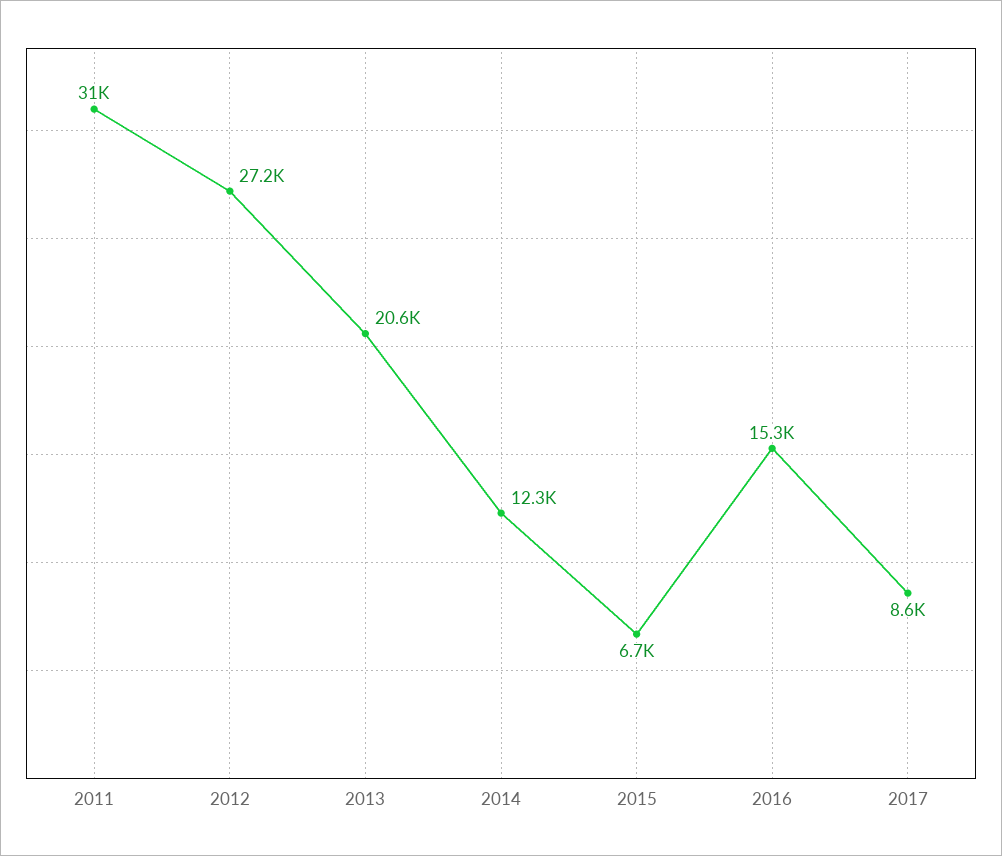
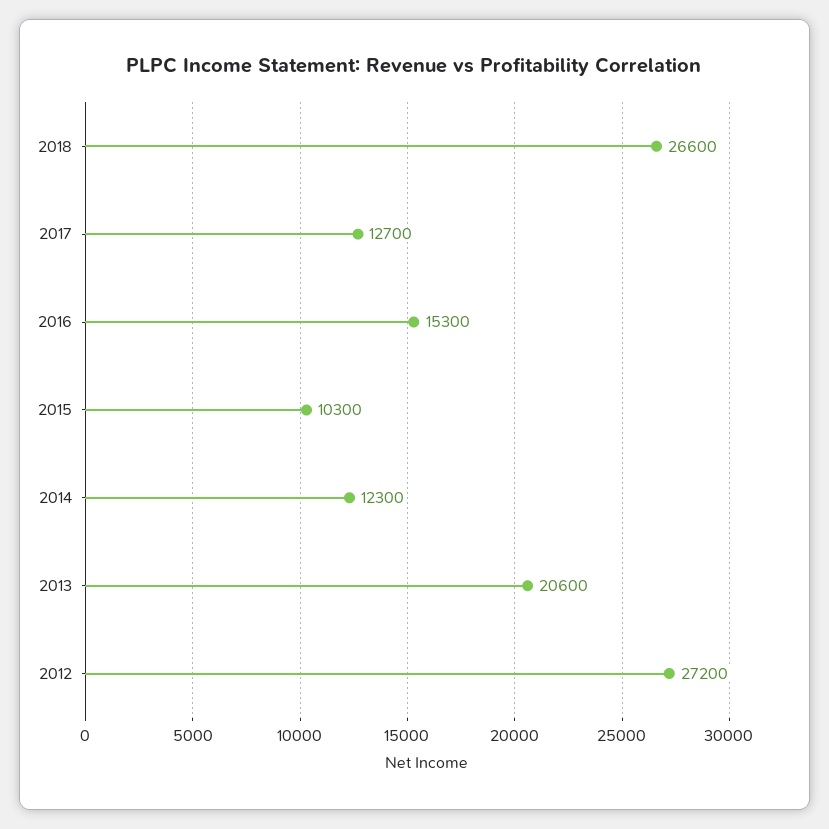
2011: 31000 -> none
2015: 6700 -> 10300
2017: 8600 -> 12700
2018: none -> 26600

